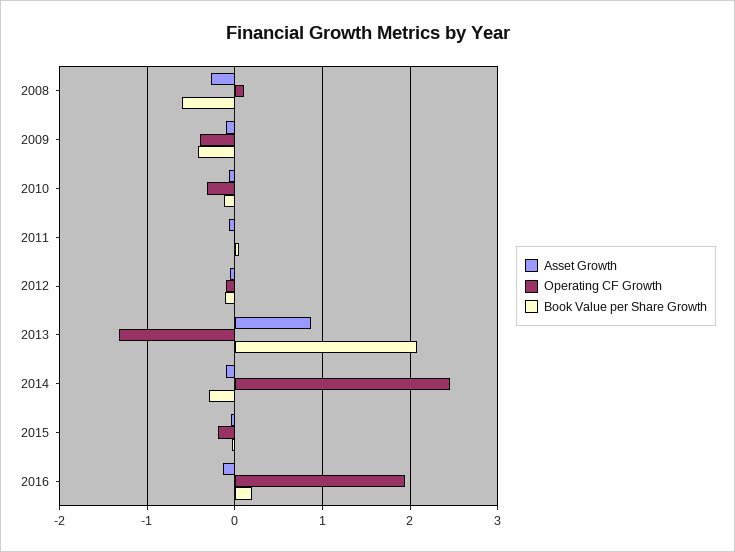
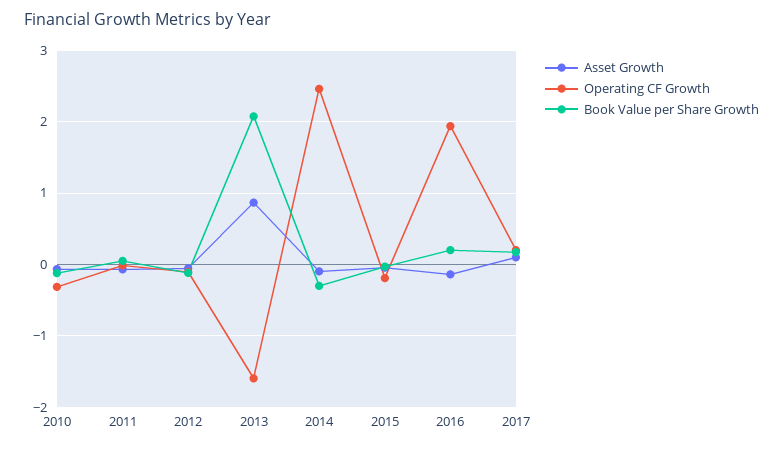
Asset Growth, 2008: -0.3 -> none
Operating CF Growth, 2008: 0.1 -> none
Book Value per Share Growth, 2008: -0.6 -> none
Asset Growth, 2009: -0.1 -> none
Operating CF Growth, 2009: -0.4 -> none
Book Value per Share Growth, 2009: -0.4 -> none
Operating CF Growth, 2013: -1.3 -> -1.6
Asset Growth, 2017: none -> 0.1
Operating CF Growth, 2017: none -> 0.2
Book Value per Share Growth, 2017: none -> 0.2

